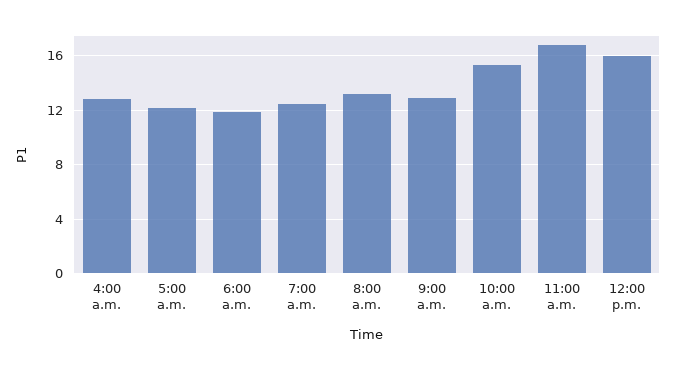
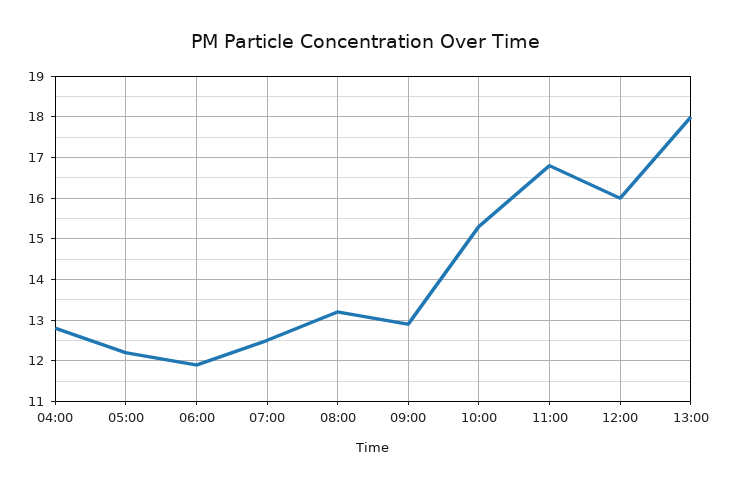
13:00: none -> 18

